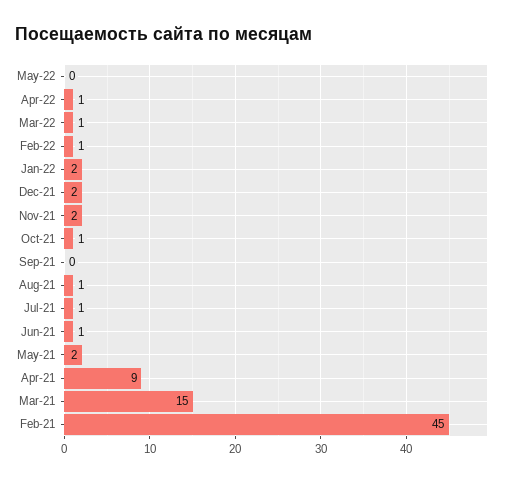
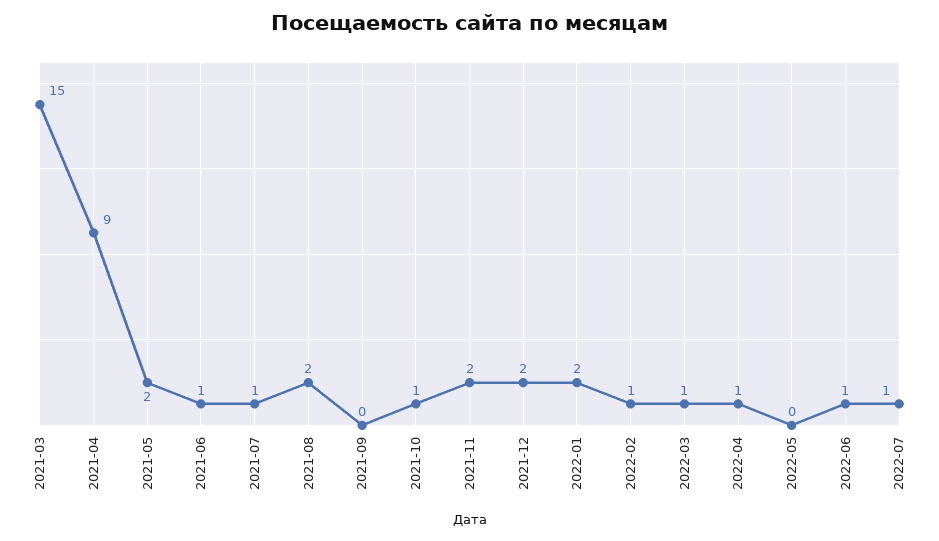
Aug-21: 1 -> 2
Feb-21: 45 -> none
2022-06: none -> 1
2022-07: none -> 1

